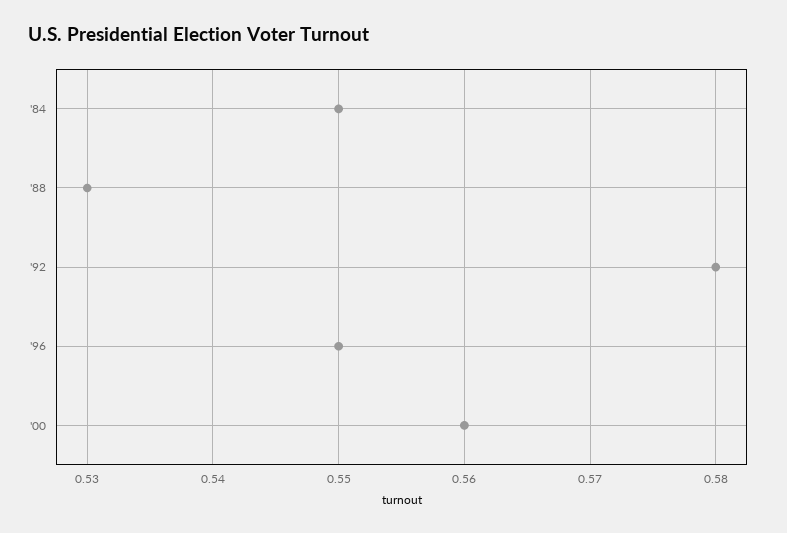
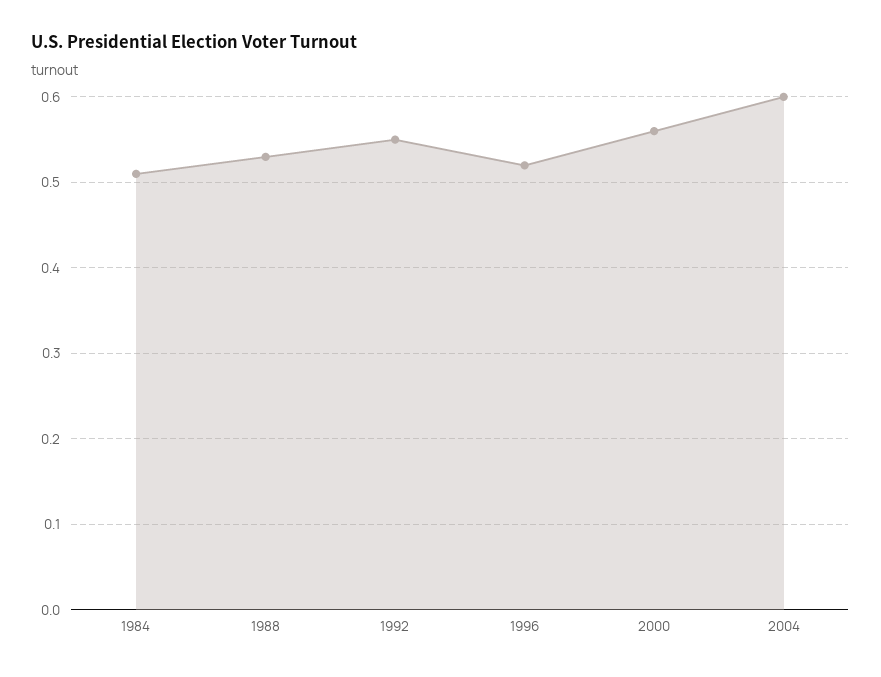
'84: 0.55 -> 0.51
'92: 0.58 -> 0.55
'96: 0.55 -> 0.52
2004: none -> 0.6

